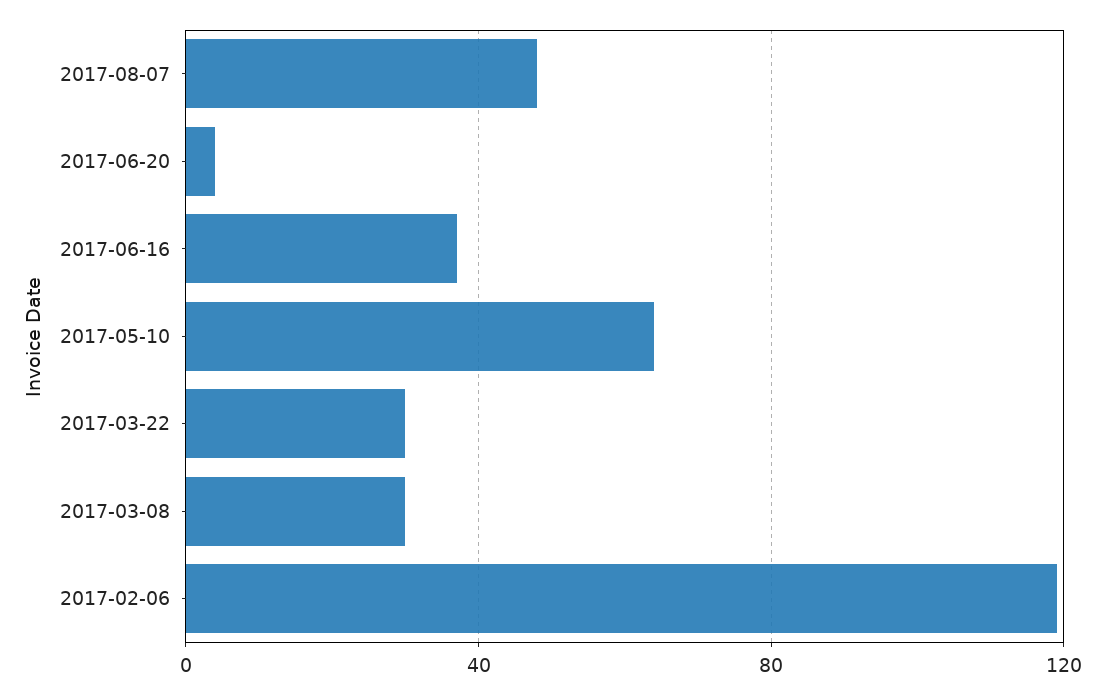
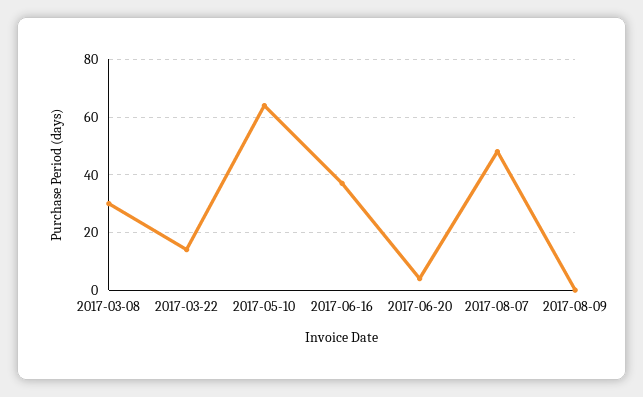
2017-03-22: 30 -> 15
2017-02-06: 120 -> none
2017-08-09: none -> 0

